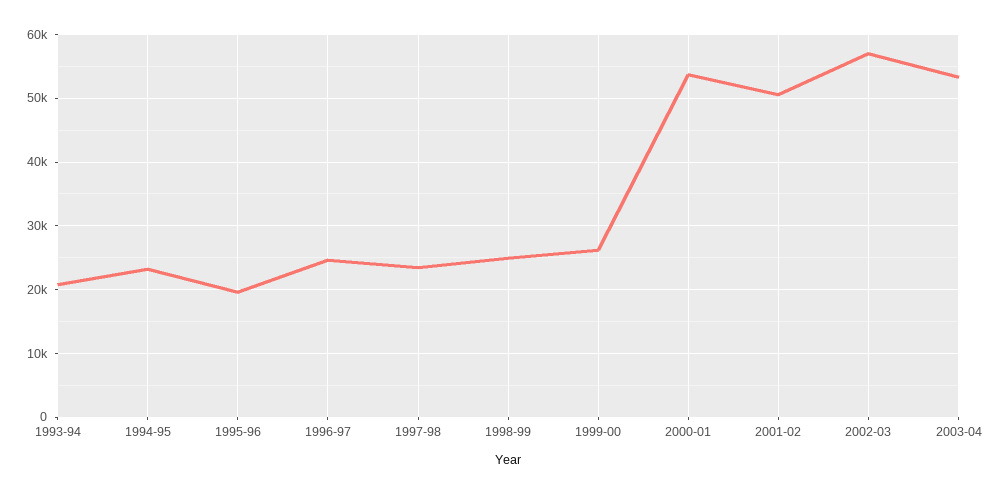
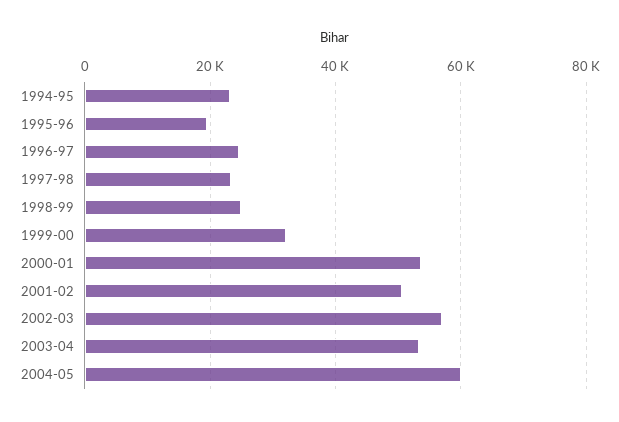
1993-94: 21000 -> none
1999-00: 26000 -> 32000
2004-05: none -> 60000

